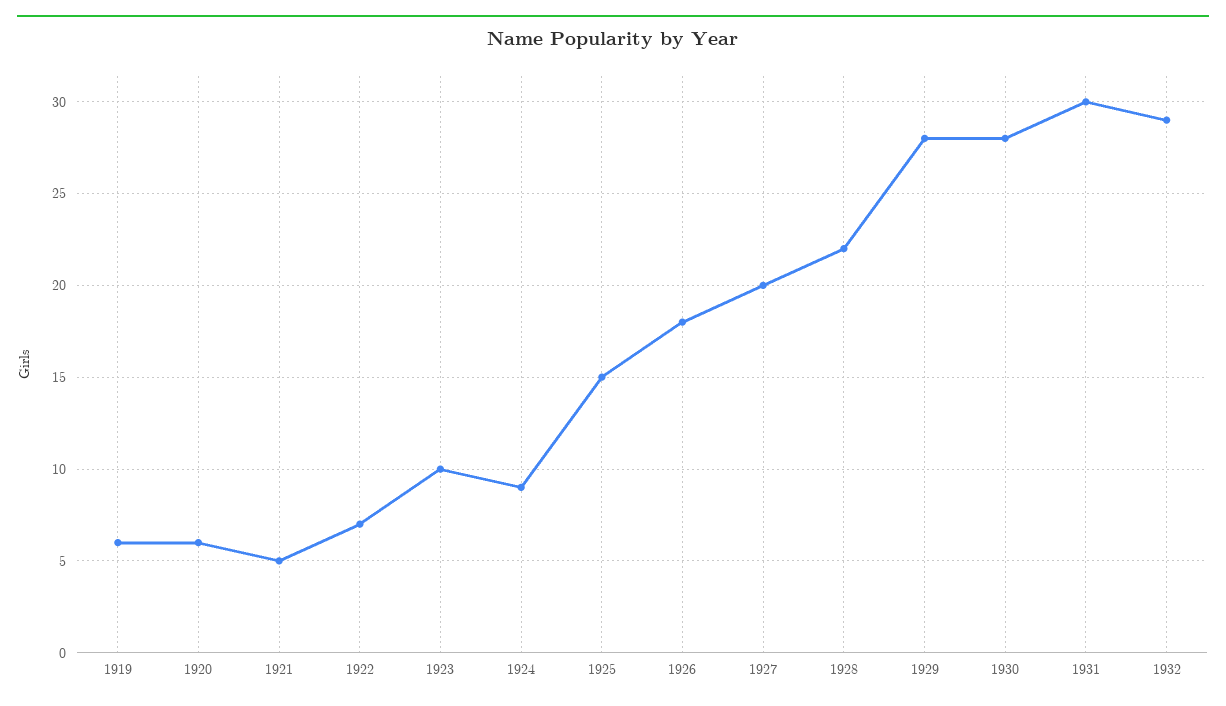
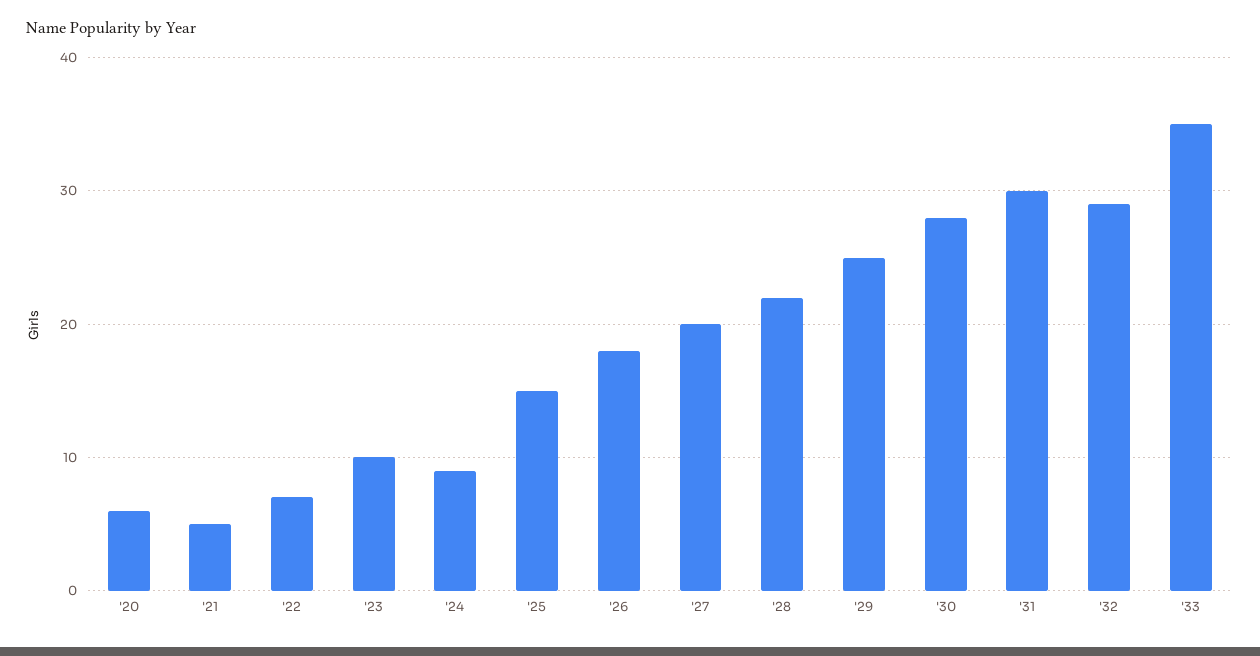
1919: 6 -> none
1929: 28 -> 25
'33: none -> 35

